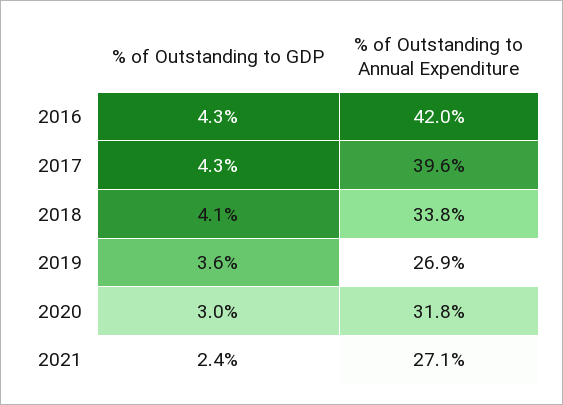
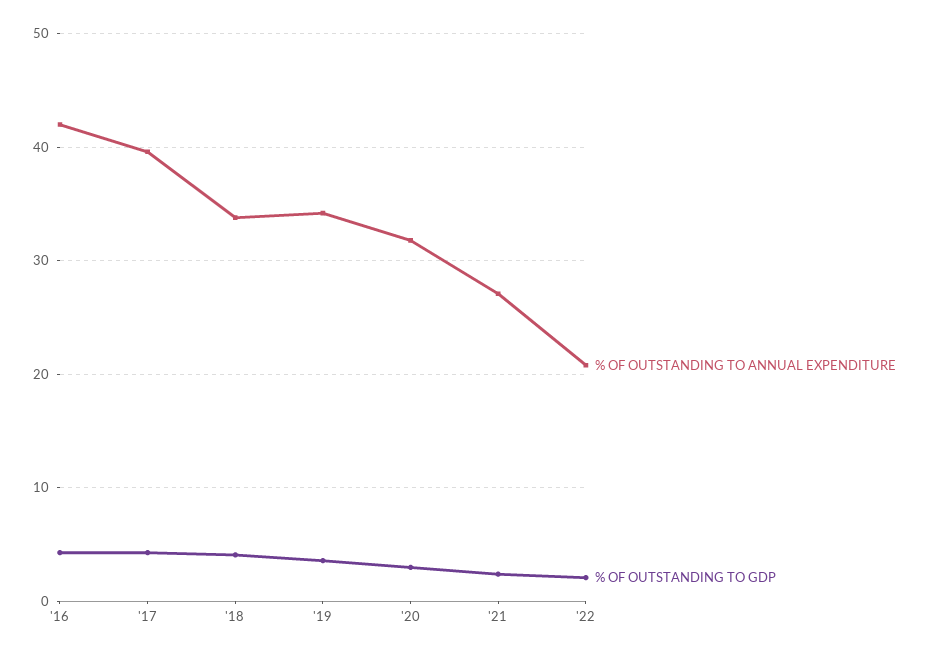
% of Outstanding to Annual Expenditure, 2019: 26.9 -> 34
% of Outstanding to Annual Expenditure, '22: none -> 21
% of Outstanding to GDP, '22: none -> 2

